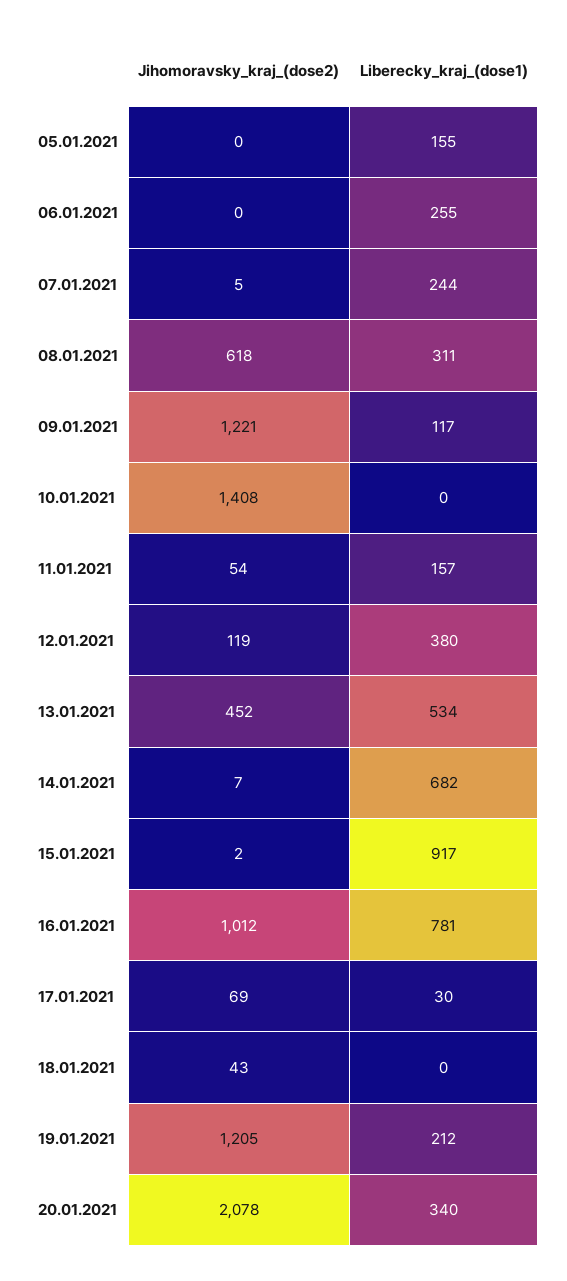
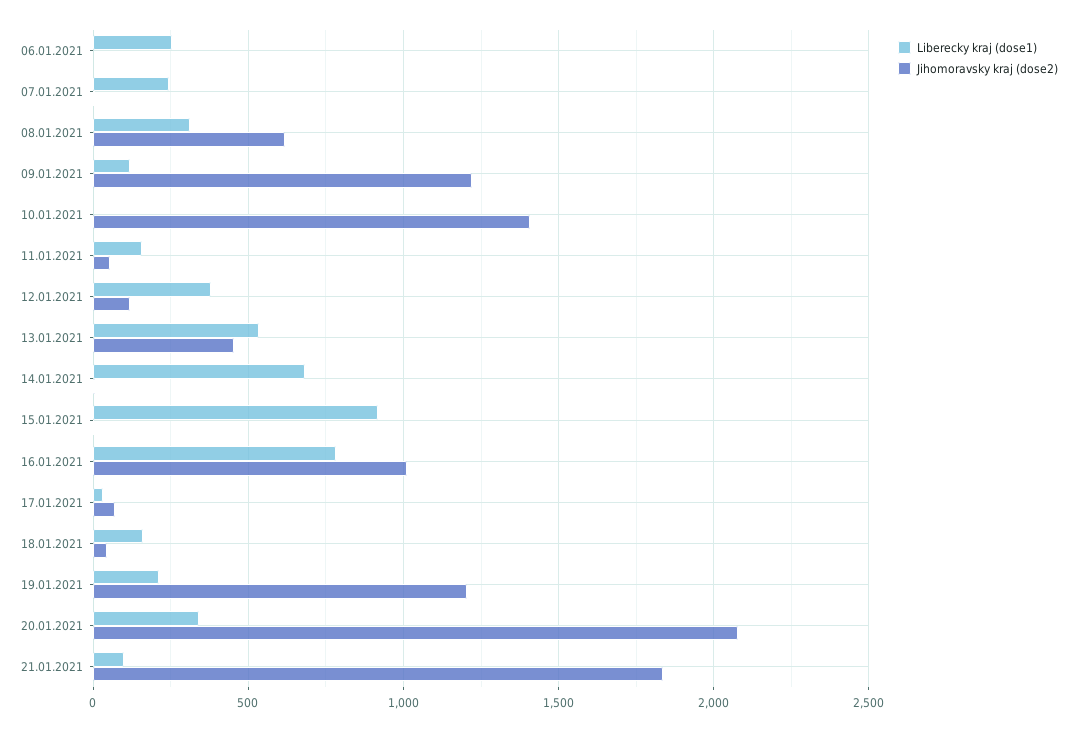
Jihomoravsky_kraj_(dose2), 05.01.2021: 0 -> none
Liberecky_kraj_(dose1), 05.01.2021: 155 -> none
Liberecky_kraj_(dose1), 18.01.2021: 0 -> 150
Liberecky_kraj_(dose1), 21.01.2021: none -> 100
Jihomoravsky_kraj_(dose2), 21.01.2021: none -> 1850

